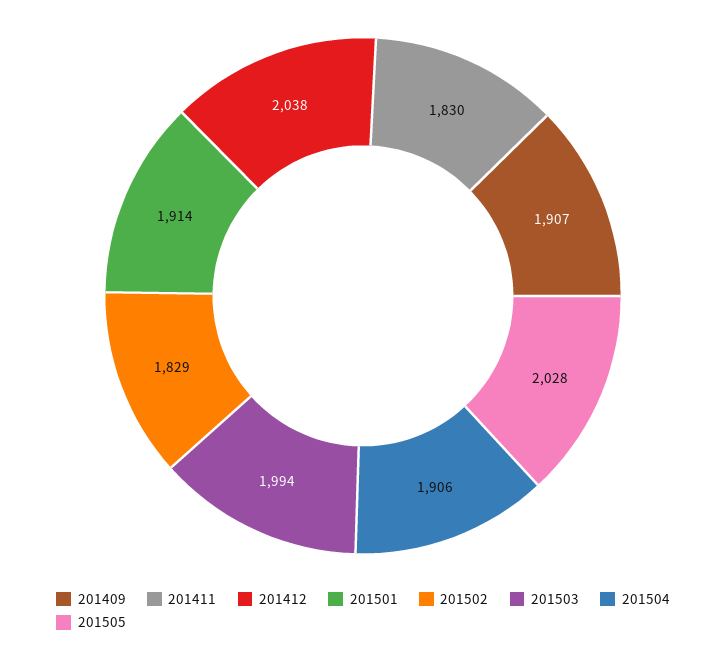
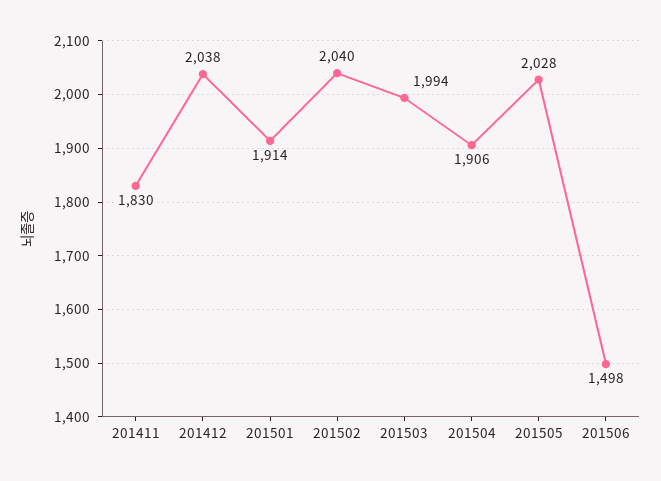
201409: 1907 -> none
201502: 1829 -> 2040
201506: none -> 1498

